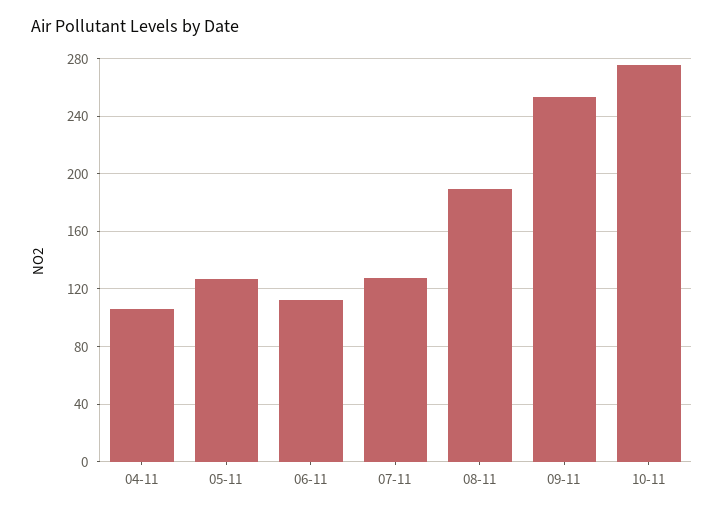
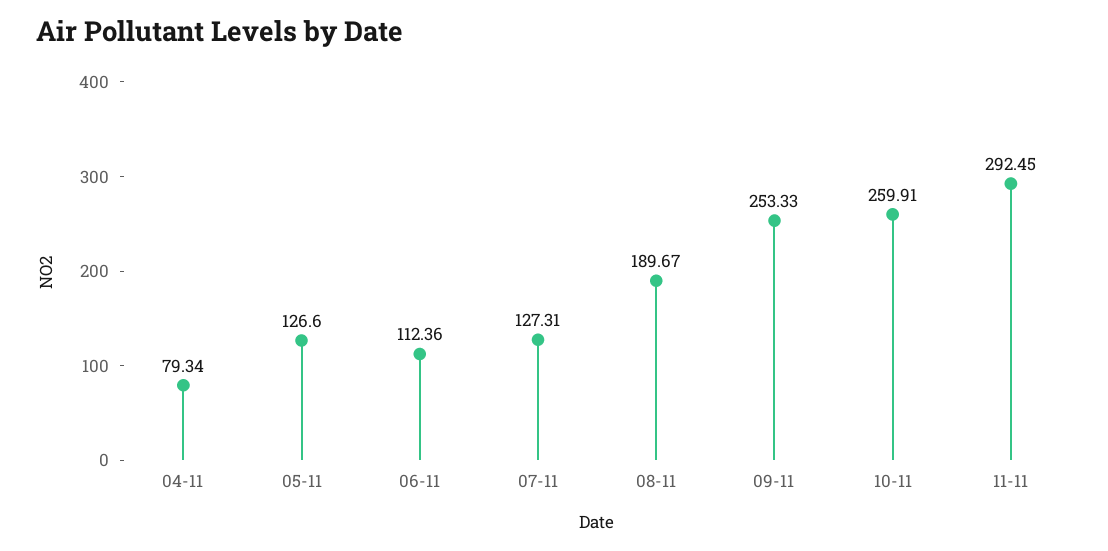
04-11: 105 -> 79.34
10-11: 275 -> 259.91
11-11: none -> 292.45

